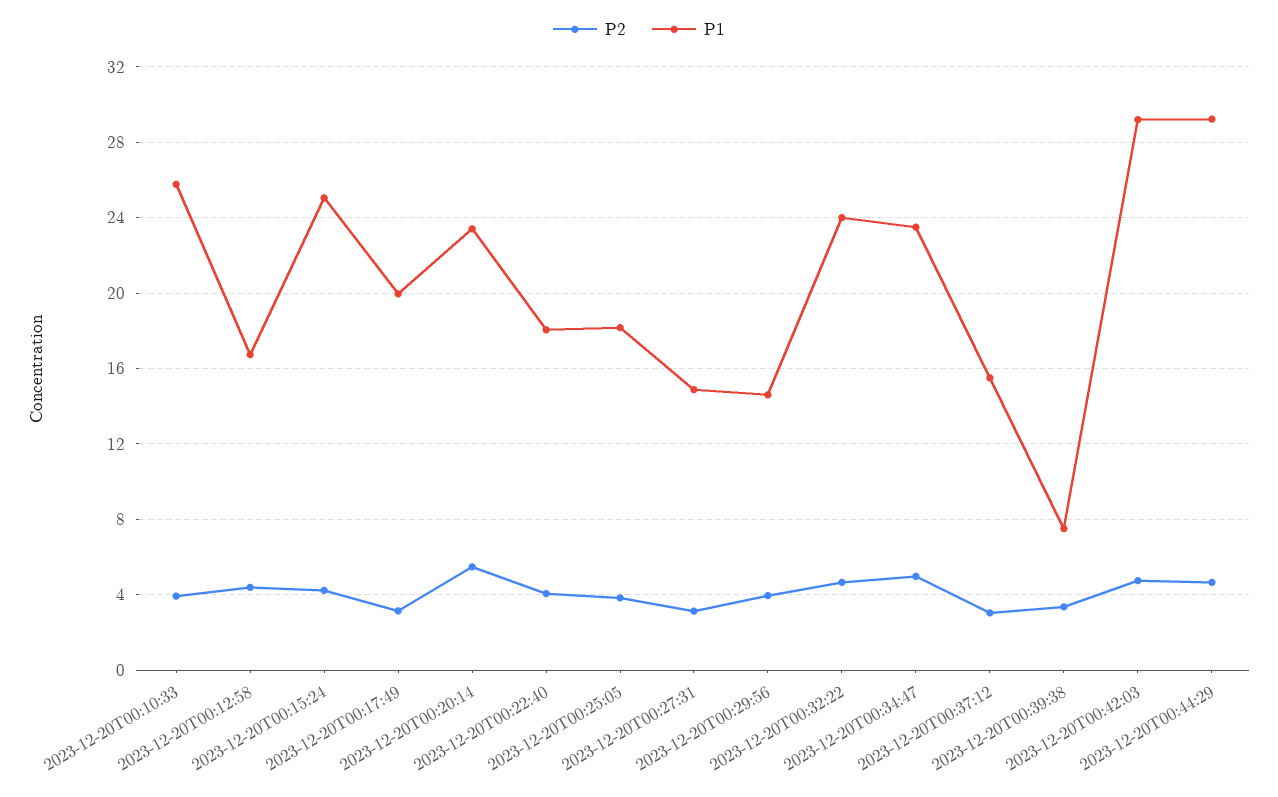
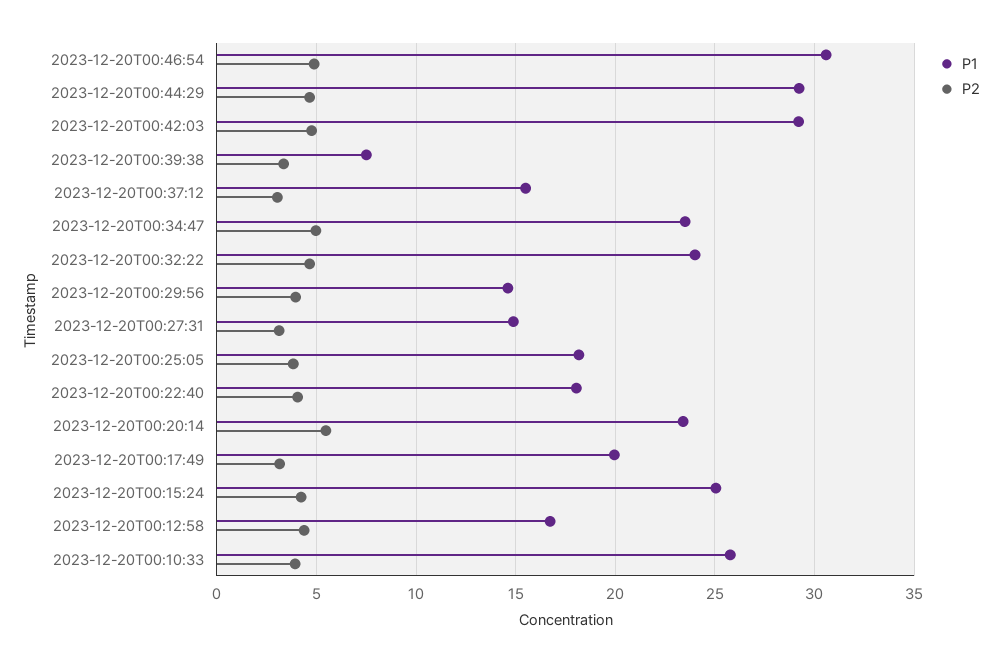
P1, 2023-12-20T00:46:54: none -> 30.5
P2, 2023-12-20T00:46:54: none -> 5

